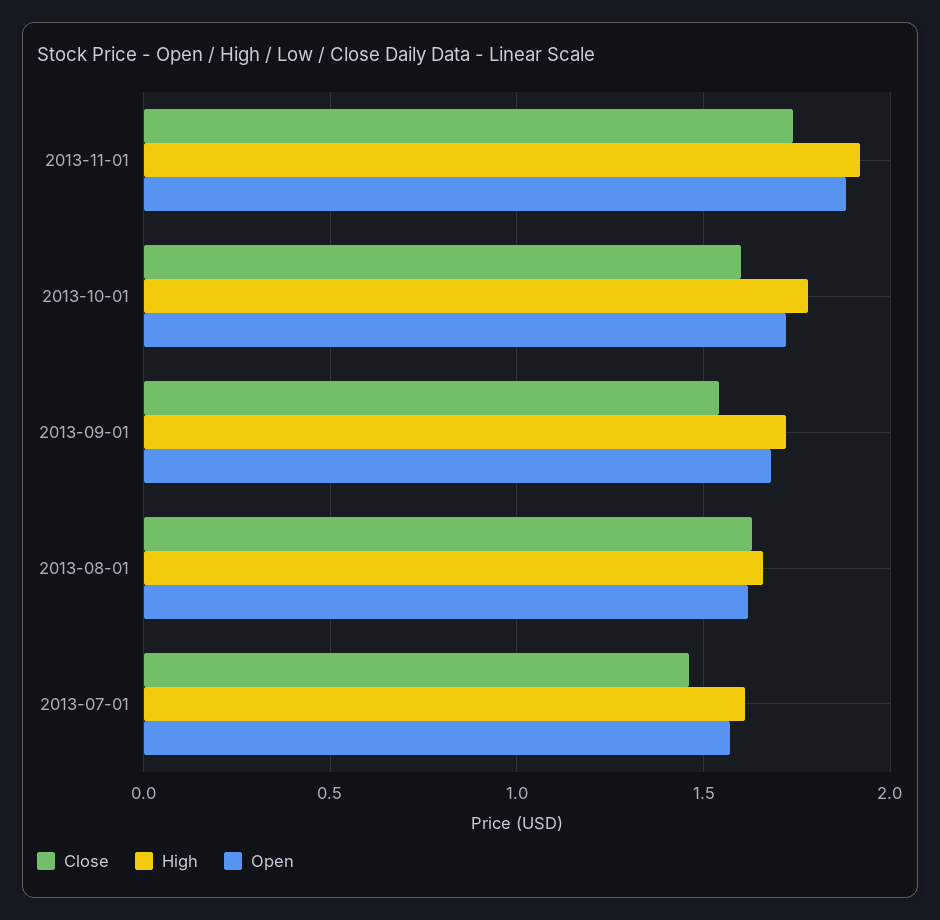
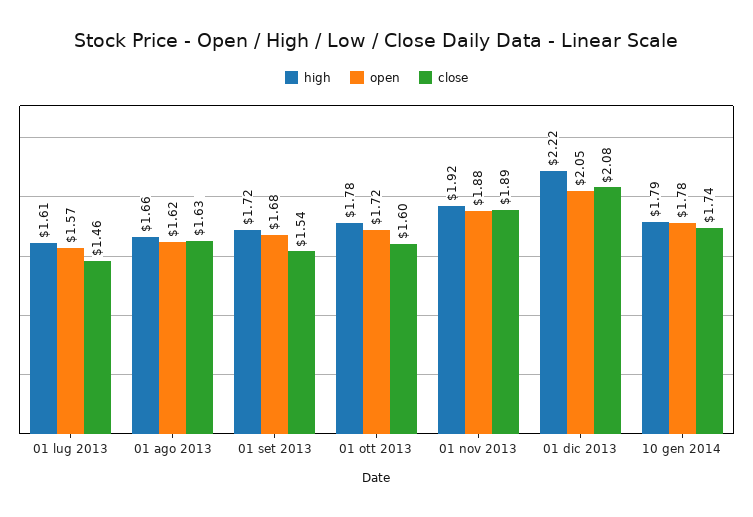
Close, 2013-11-01: 1.75 -> 1.89
High, 01 dic 2013: none -> 2.22
Open, 01 dic 2013: none -> 2.05
Close, 01 dic 2013: none -> 2.08
High, 10 gen 2014: none -> 1.79
Open, 10 gen 2014: none -> 1.78
Close, 10 gen 2014: none -> 1.74

